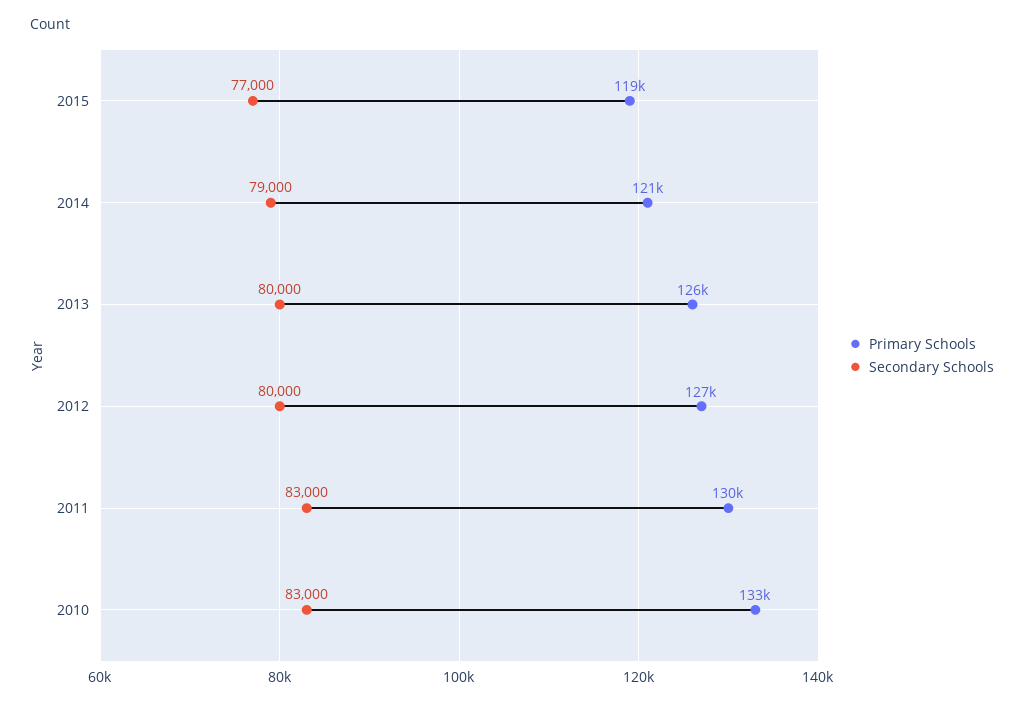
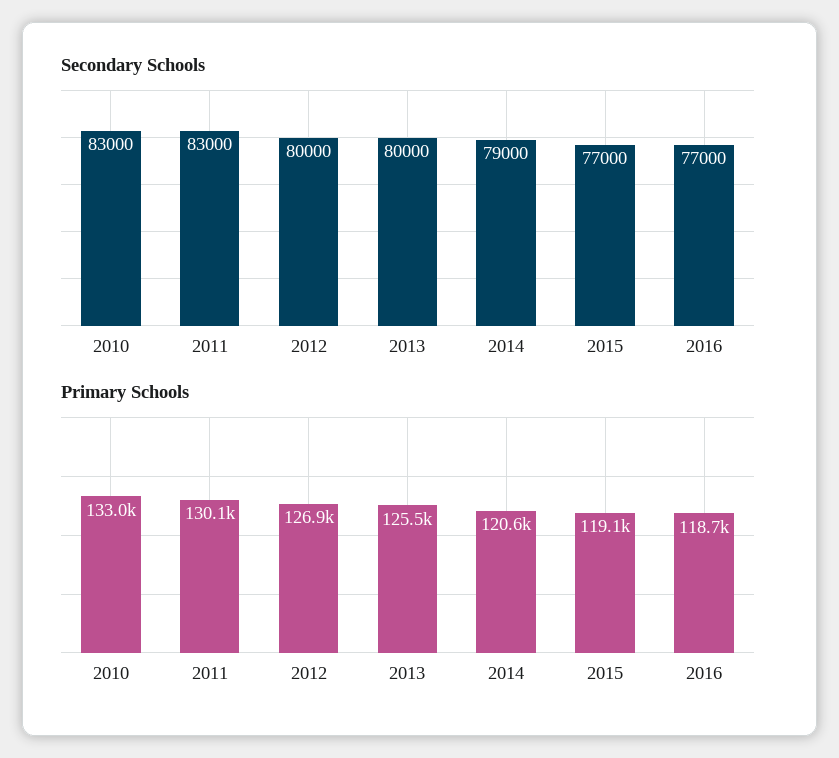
Secondary Schools, 2016: none -> 77000
Primary Schools, 2016: none -> 118700

